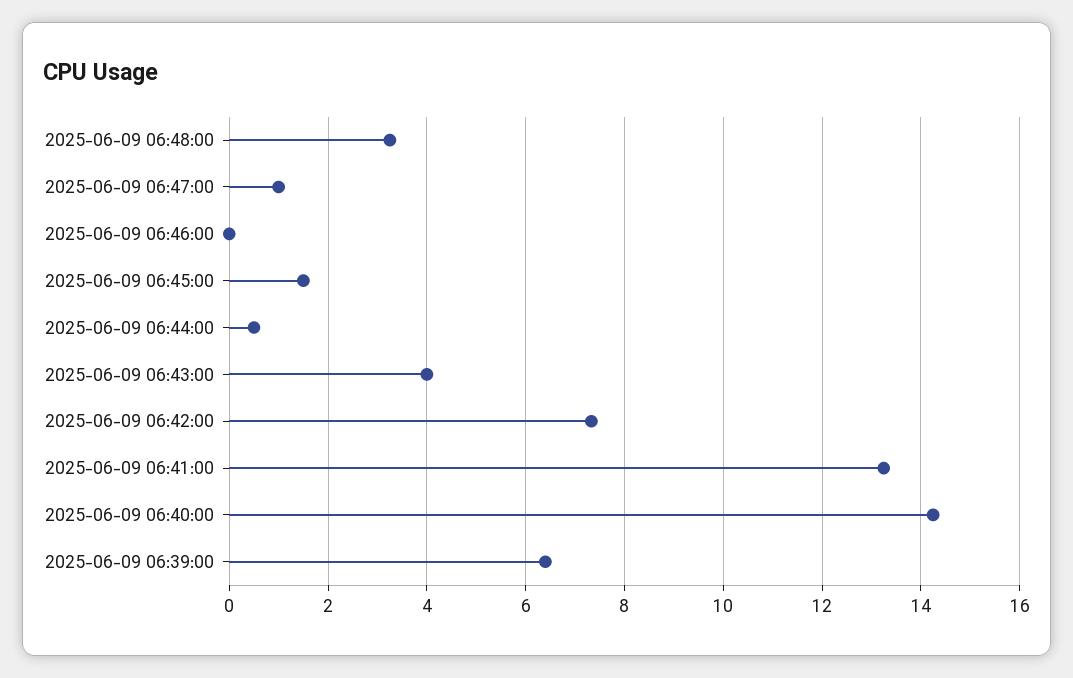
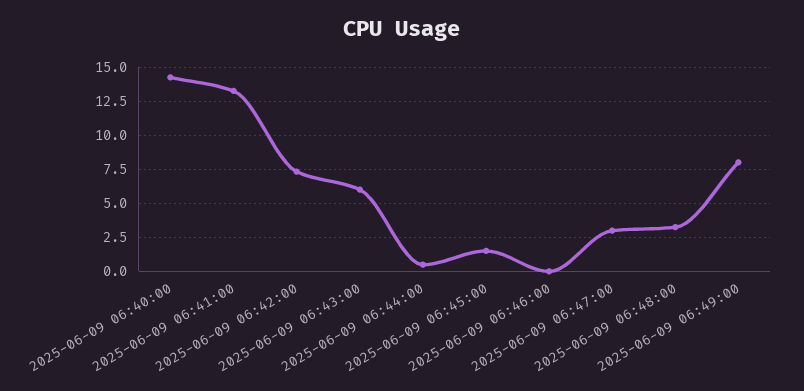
2025-06-09 06:47:00: 1 -> 3
2025-06-09 06:43:00: 4 -> 6
2025-06-09 06:39:00: 6.4 -> none
2025-06-09 06:49:00: none -> 8

